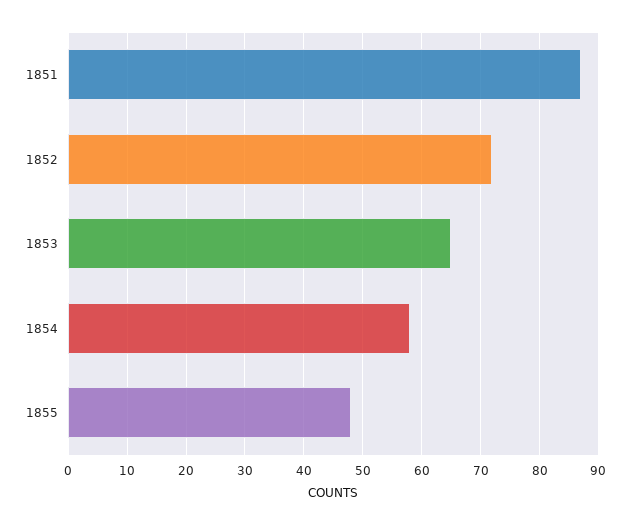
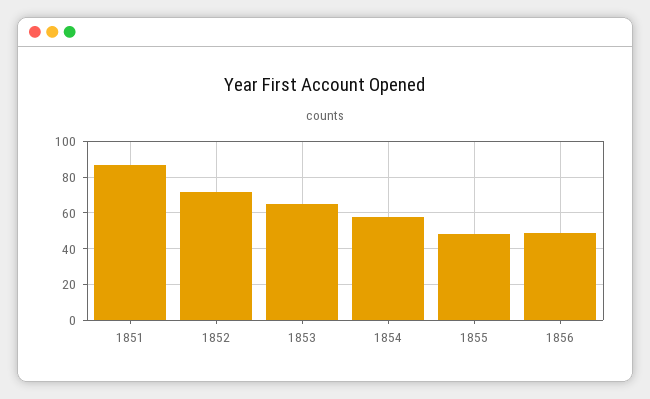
1856: none -> 50

